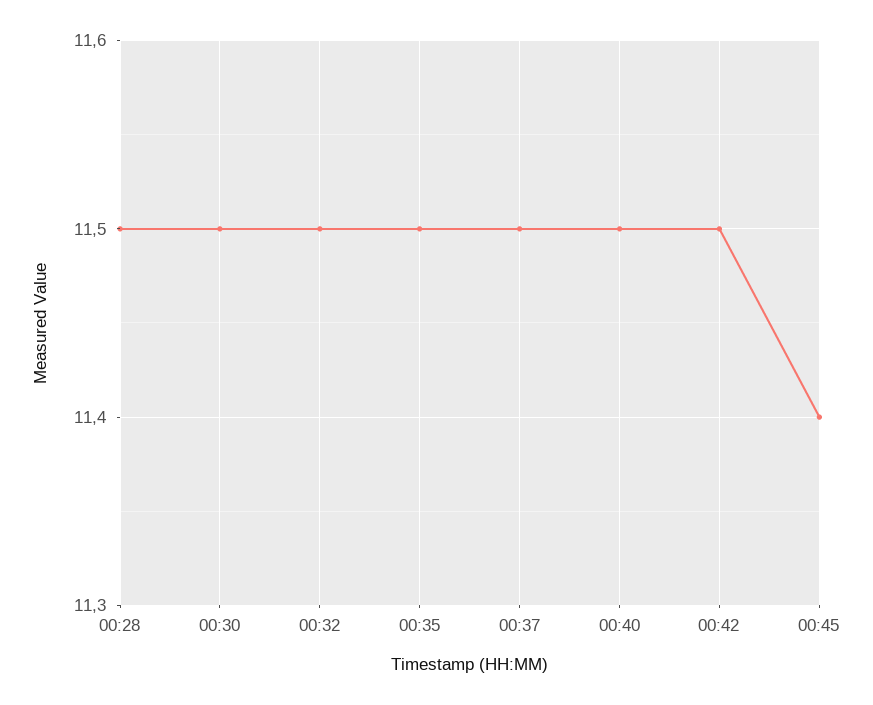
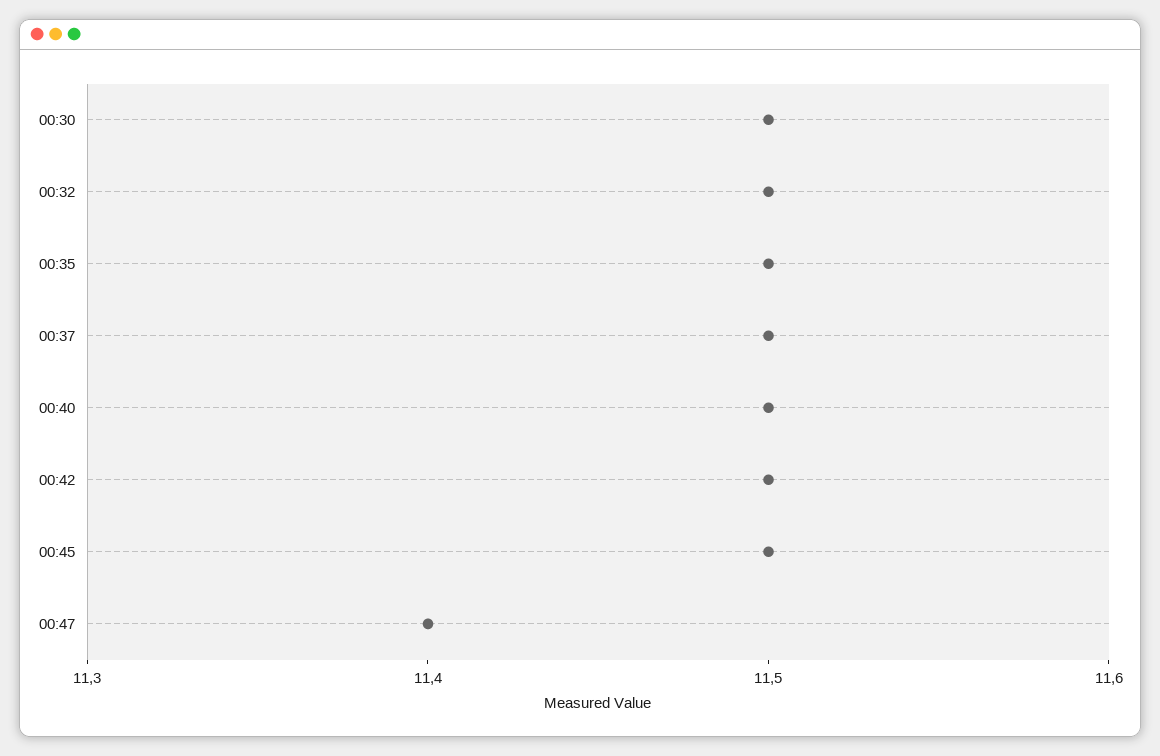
00:28: 11.5 -> none
00:45: 11.4 -> 11.5
00:47: none -> 11.4

